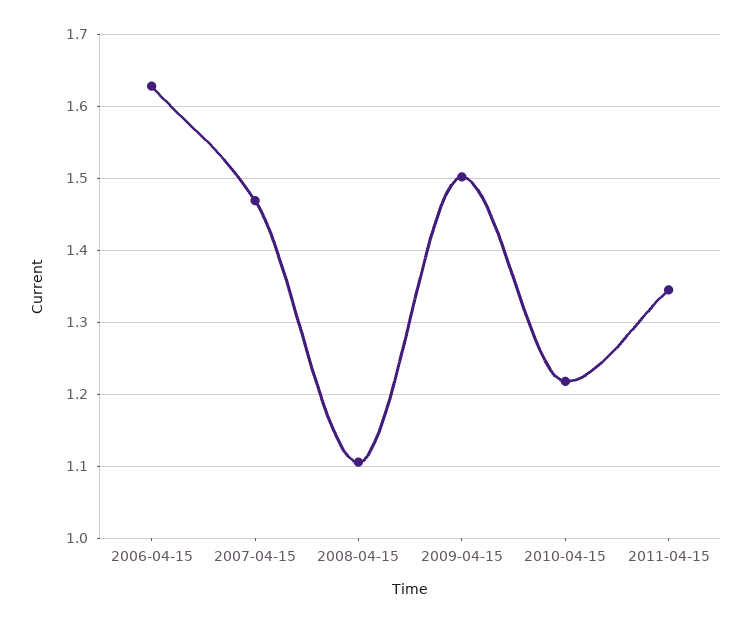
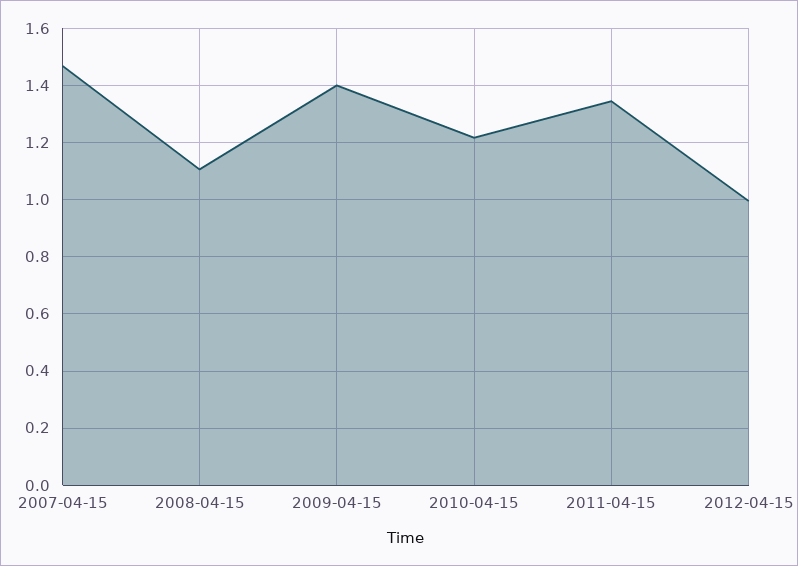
2006-04-15: 1.63 -> none
2009-04-15: 1.5 -> 1.4
2012-04-15: none -> 1

